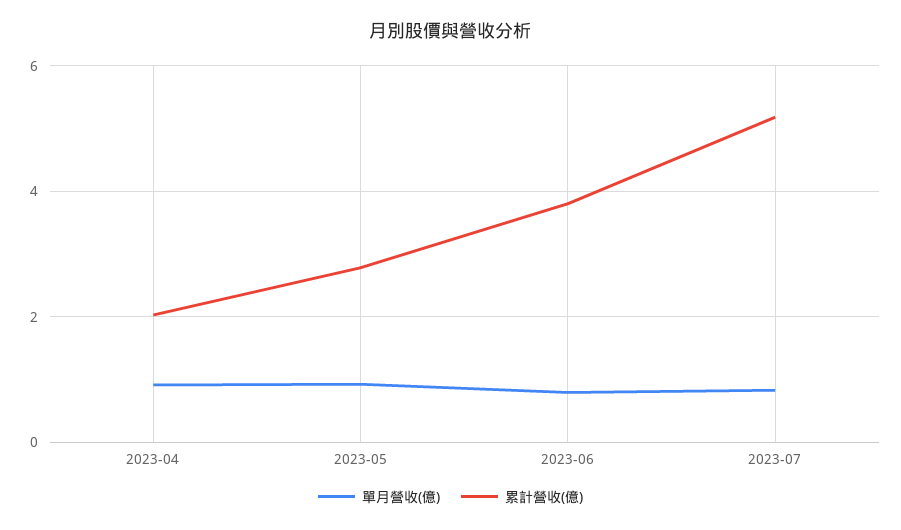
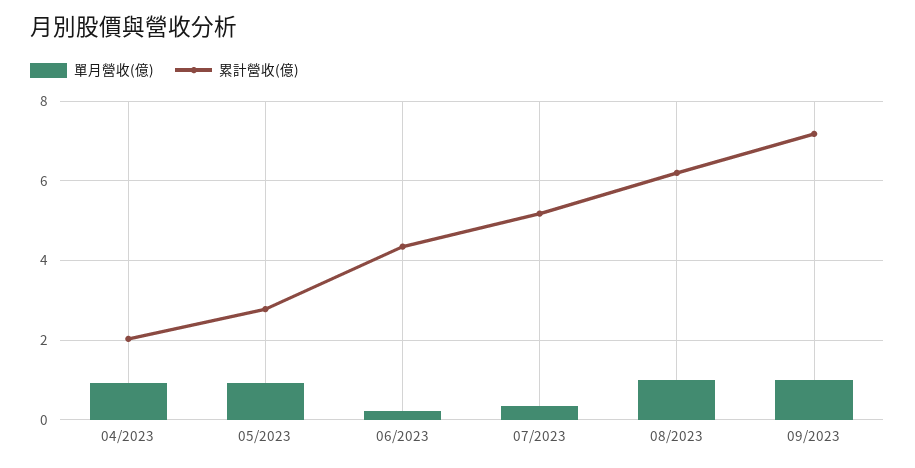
單月營收(億), 2023-06: 0.8 -> 0.2
累計營收(億), 2023-06: 3.8 -> 4.4
單月營收(億), 2023-07: 0.8 -> 0.4
單月營收(億), 08/2023: none -> 1
累計營收(億), 08/2023: none -> 6.2
單月營收(億), 09/2023: none -> 1
累計營收(億), 09/2023: none -> 7.2

